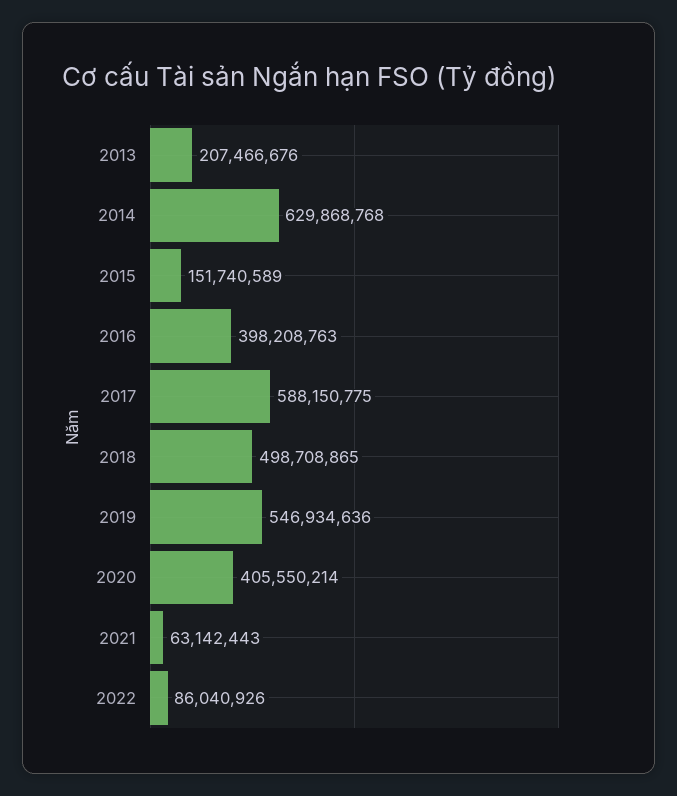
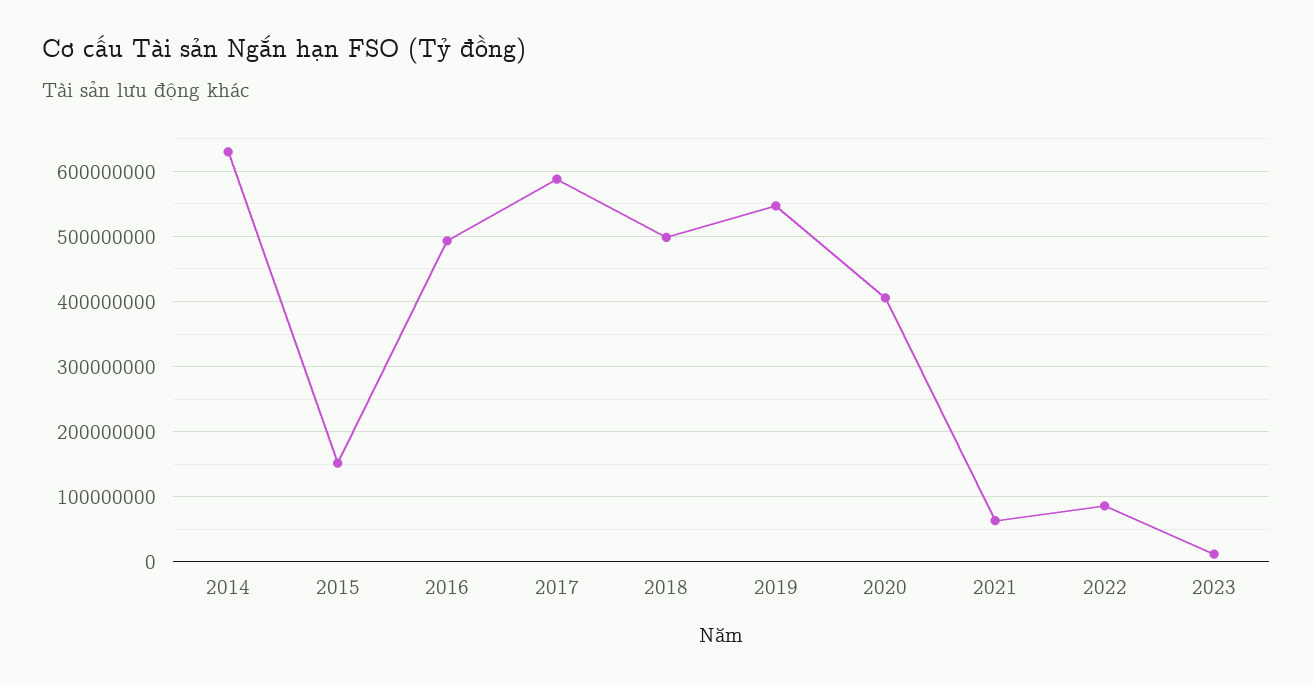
2013: 207466676 -> none
2016: 398208763 -> 490000000
2023: none -> 10000000

